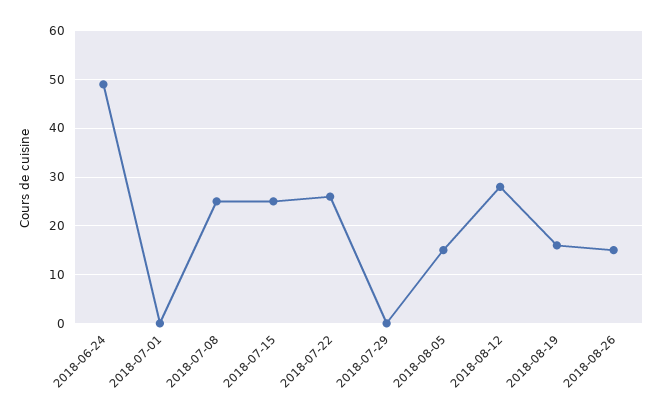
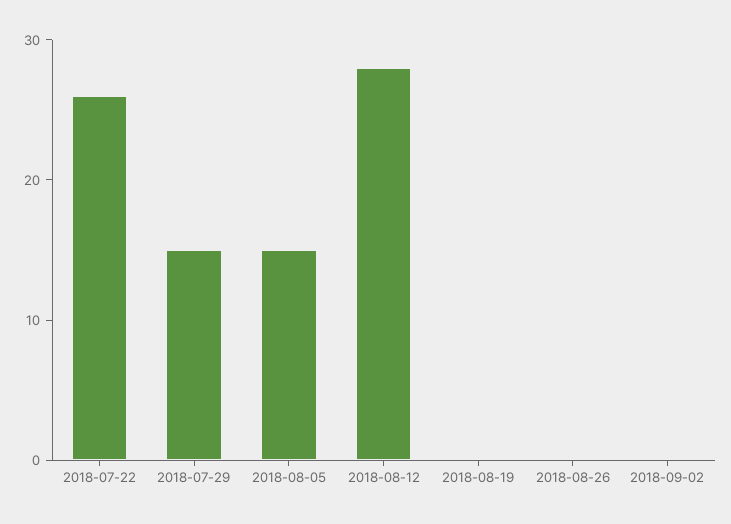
2018-06-24: 50 -> none
2018-07-01: 0 -> none
2018-07-08: 25 -> none
2018-07-15: 25 -> none
2018-07-29: 0 -> 15
2018-08-19: 15 -> 0
2018-08-26: 15 -> 0
2018-09-02: none -> 0

